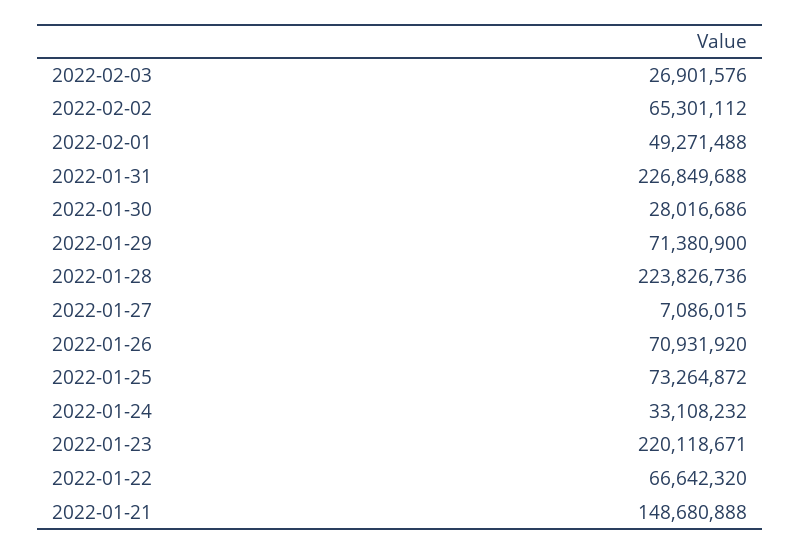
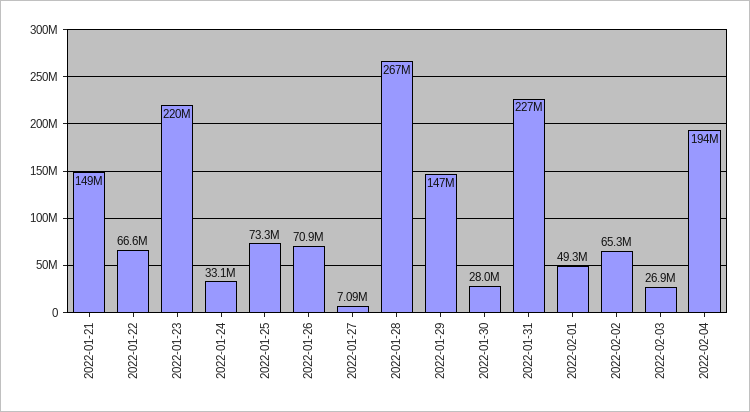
2022-01-29: 71380900 -> 147000000
2022-01-28: 223826736 -> 267000000
2022-02-04: none -> 194000000

